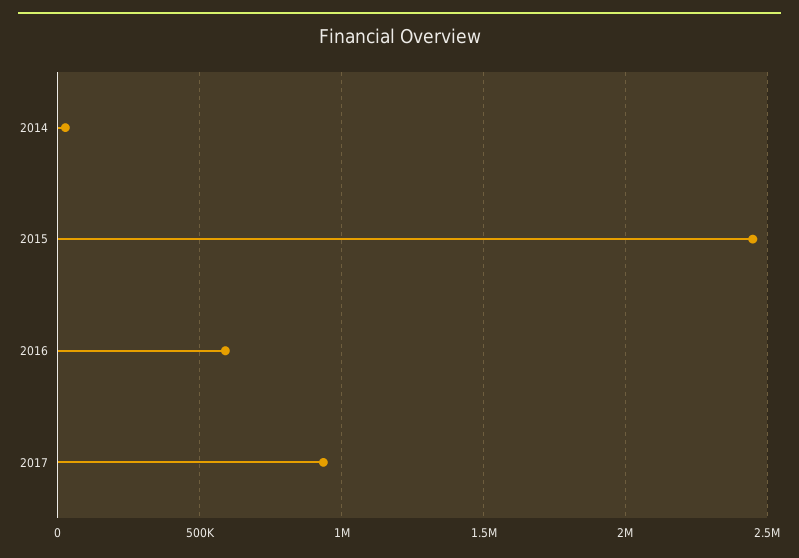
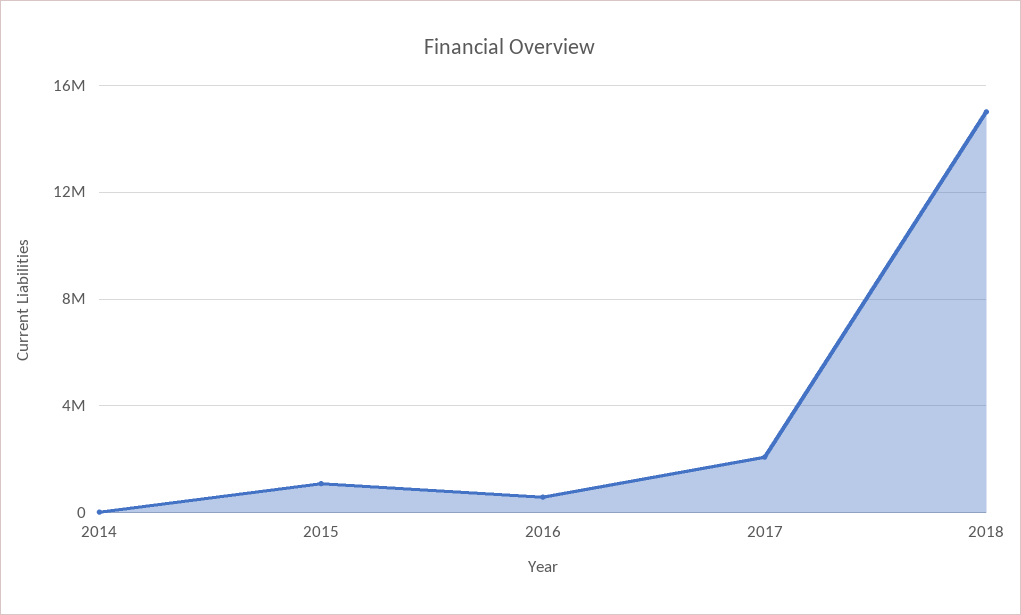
2015: 2450000 -> 1000000
2017: 950000 -> 2000000
2018: none -> 15000000

